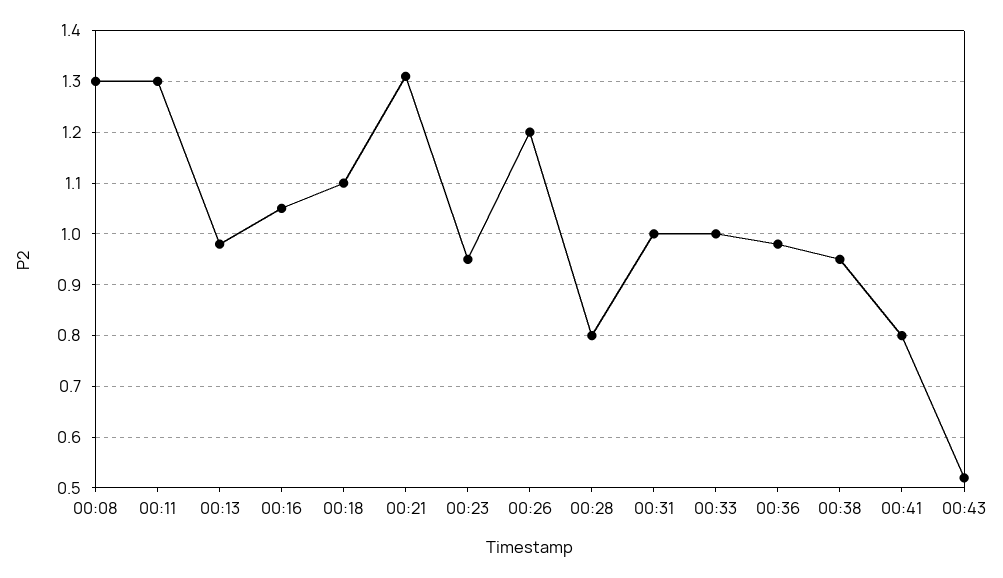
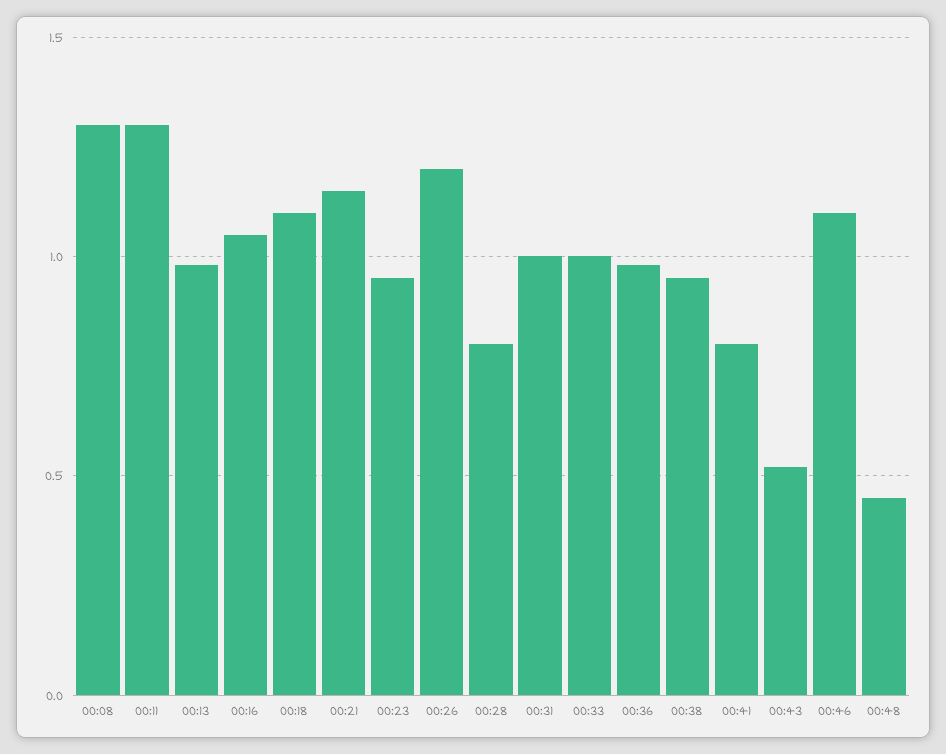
00:21: 1.3 -> 1.15
00:46: none -> 1.1
00:48: none -> 0.45

